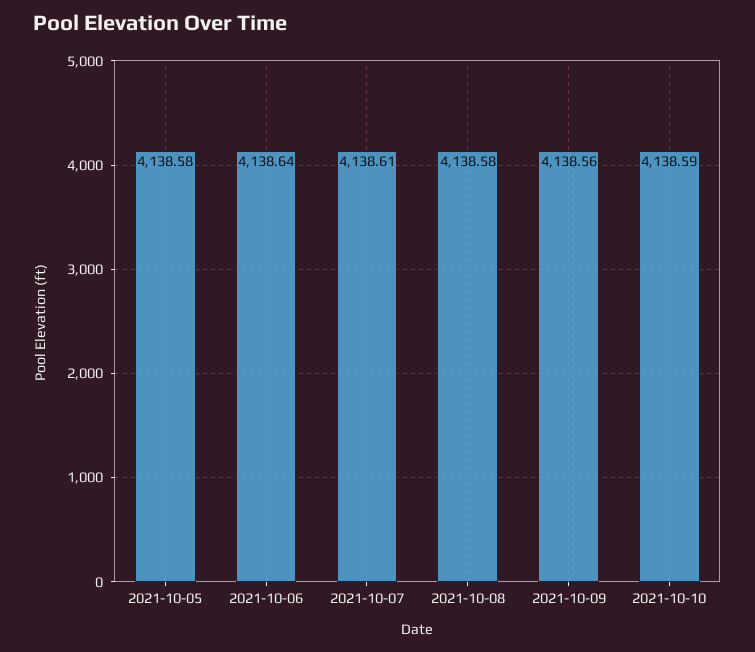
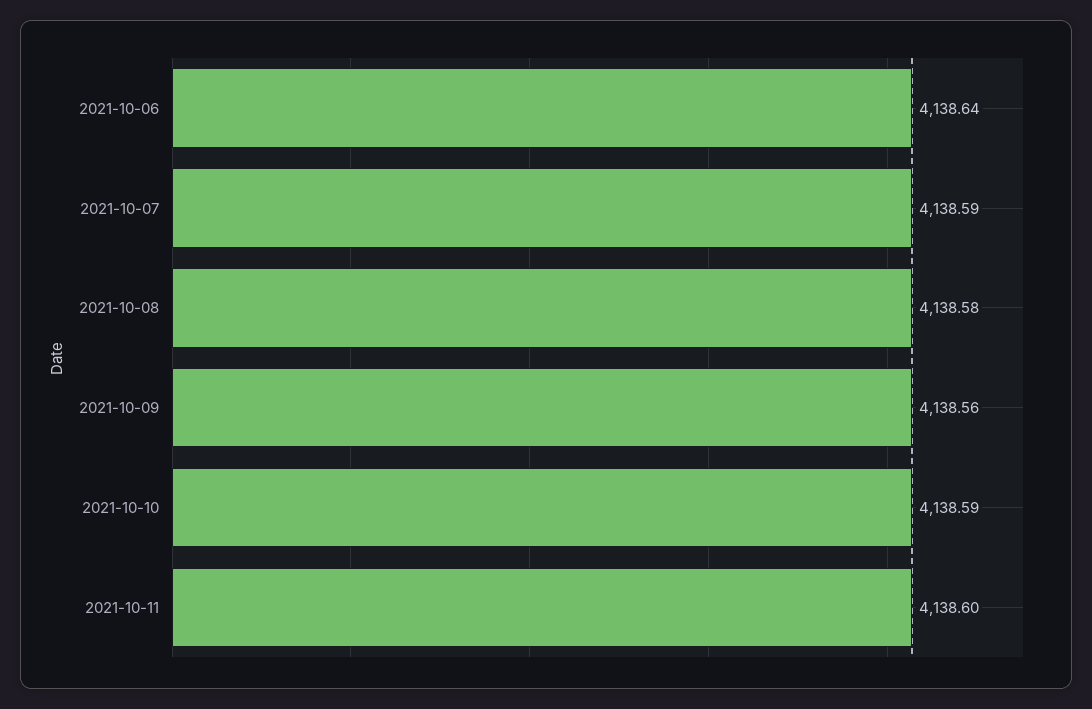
2021-10-05: 4138.58 -> none
2021-10-07: 4138.61 -> 4138.59
2021-10-11: none -> 4138.6

